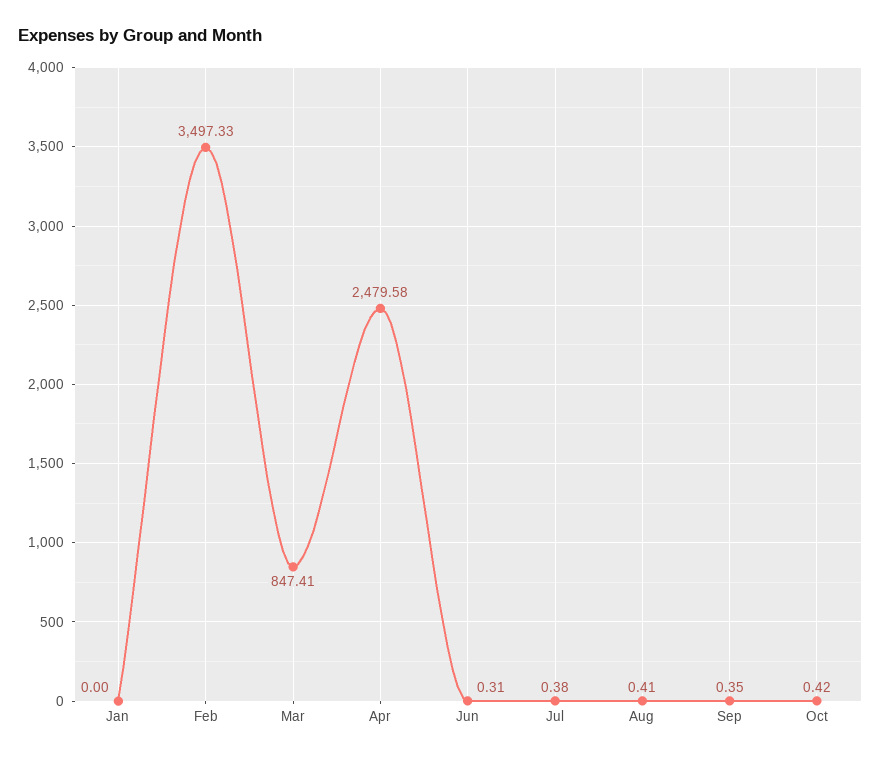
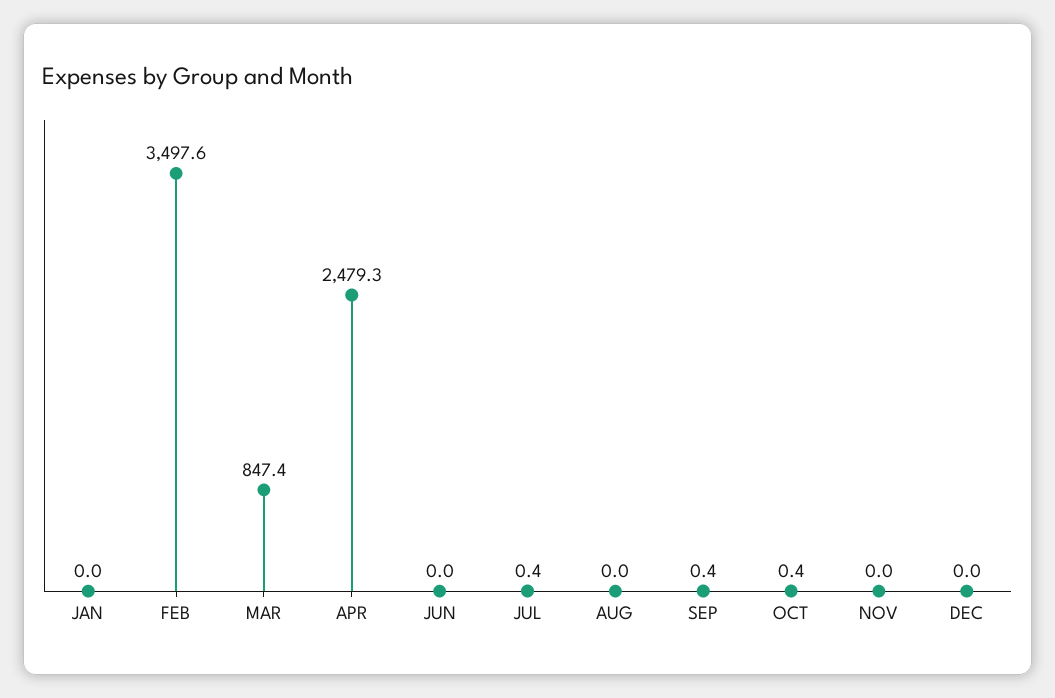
Feb: 3497.33 -> 3497.6
Apr: 2479.58 -> 2479.3
Jun: 0.31 -> 0
Aug: 0.41 -> 0
NOV: none -> 0
DEC: none -> 0

